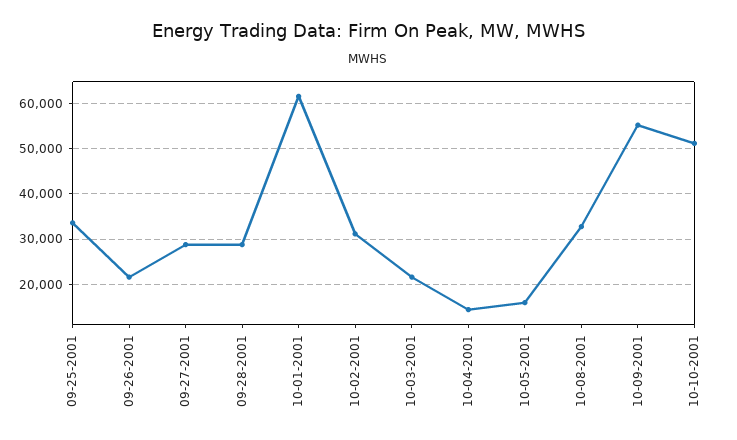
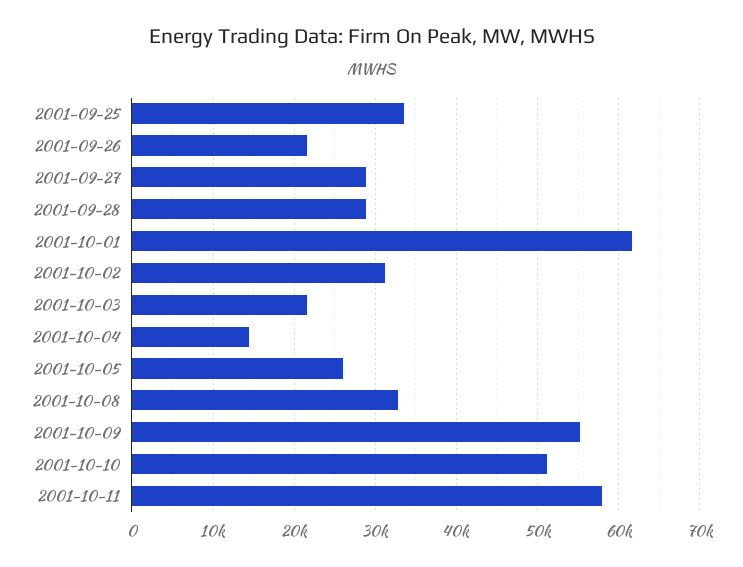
10-05-2001: 16000 -> 26000
2001-10-11: none -> 58000

